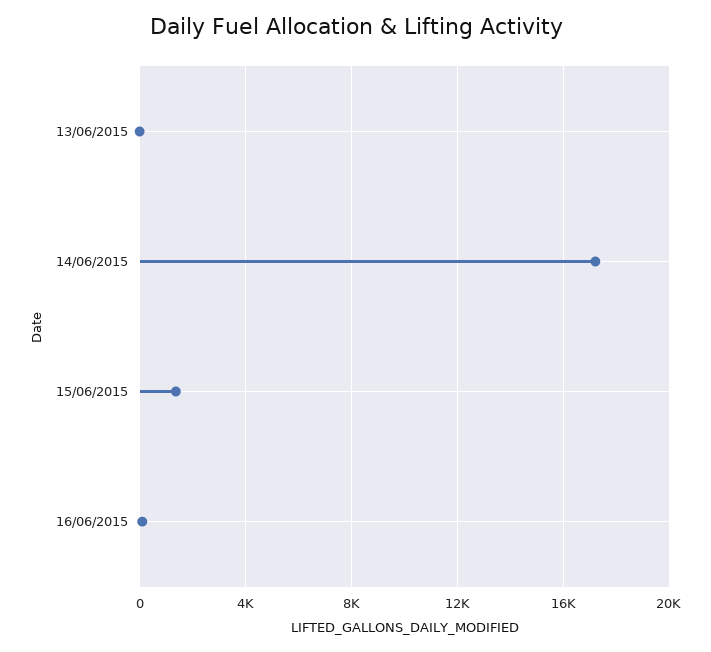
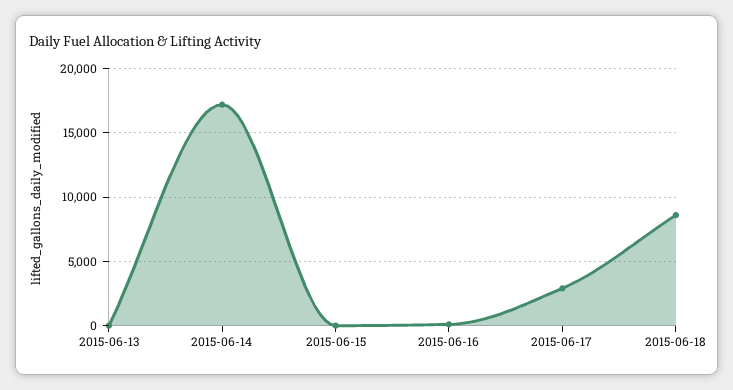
15/06/2015: 1500 -> 0
2015-06-17: none -> 3000
2015-06-18: none -> 8500

